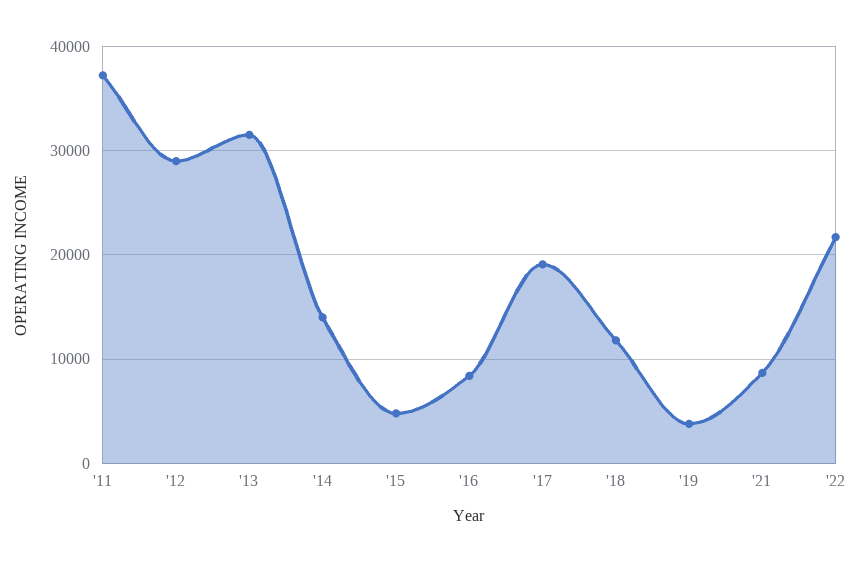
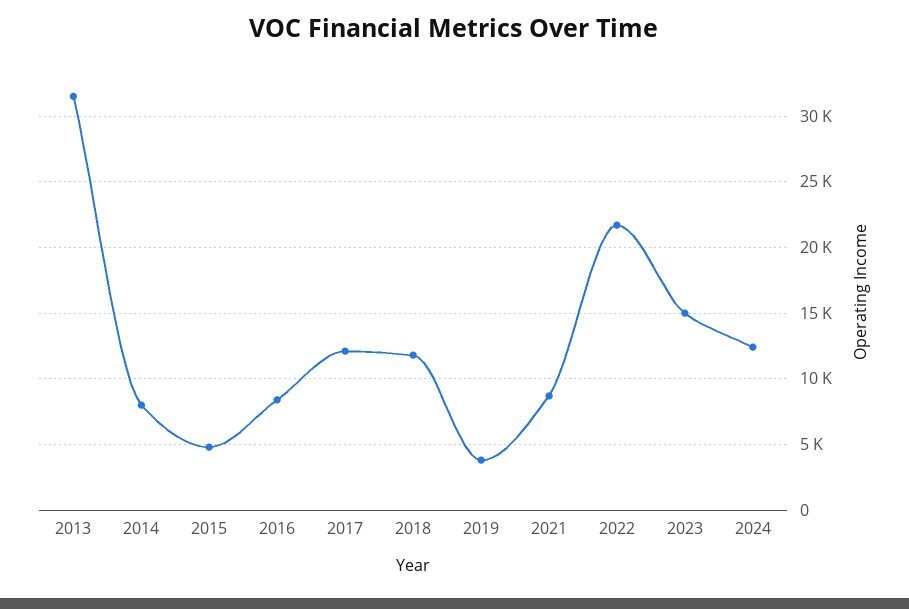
'11: 37000 -> none
'12: 29000 -> none
'14: 14000 -> 8000
'17: 19000 -> 12000
2023: none -> 15000
2024: none -> 12500

